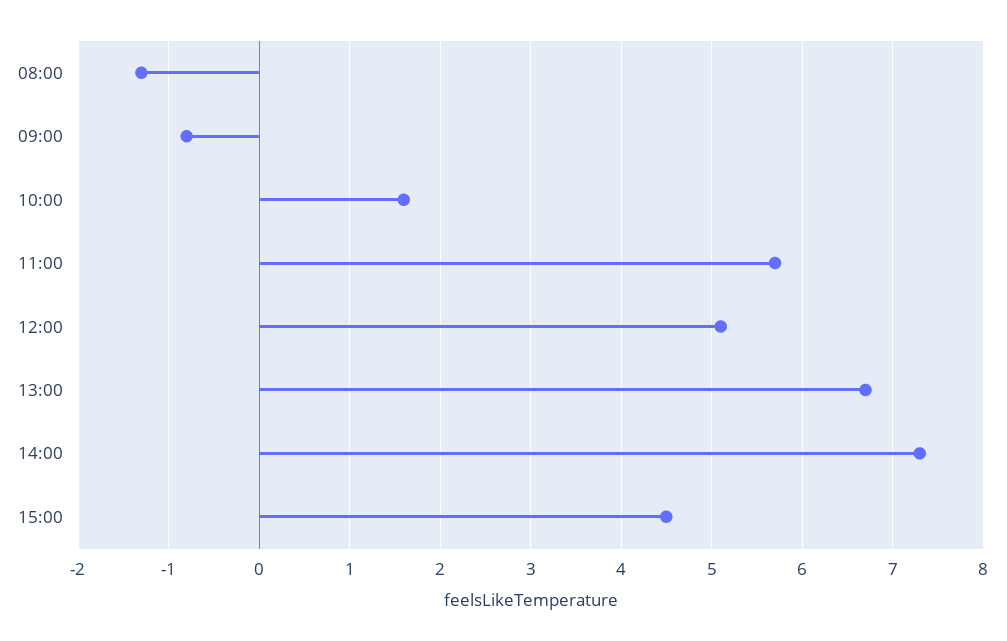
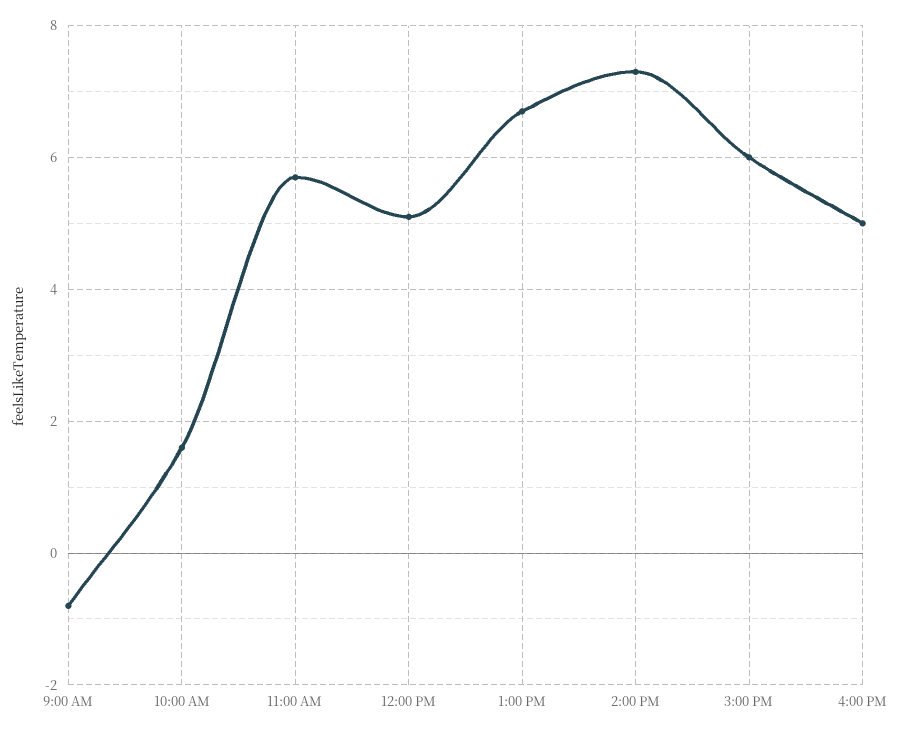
08:00: -1.3 -> none
15:00: 4.5 -> 6
4:00 PM: none -> 5

